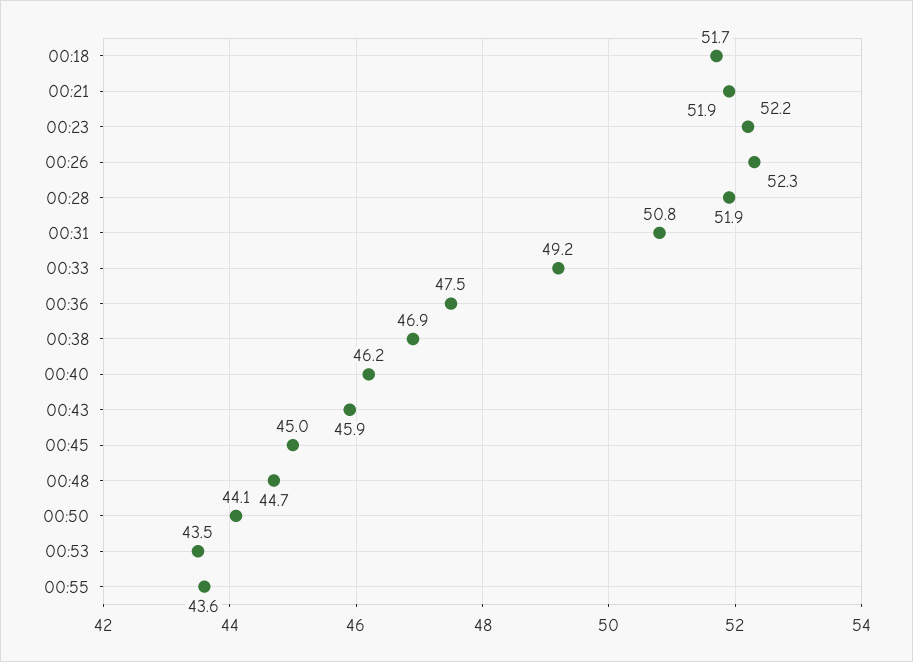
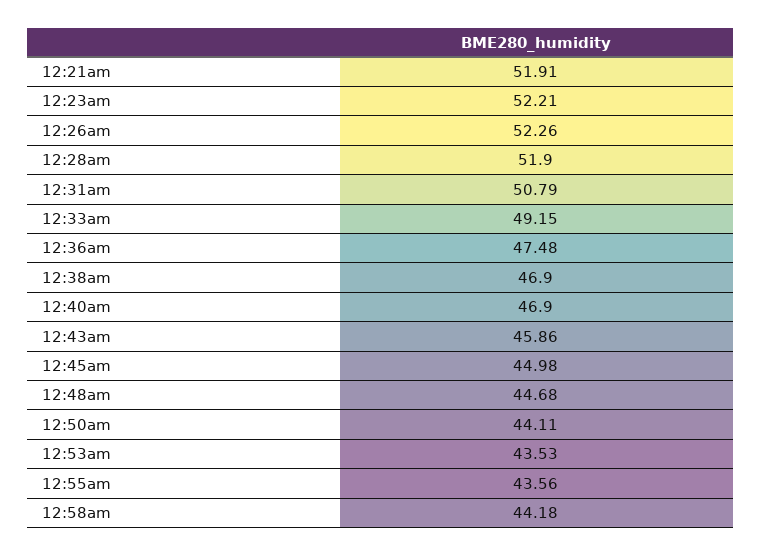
00:18: 51.7 -> none
00:40: 46.2 -> 46.9
12:58am: none -> 44.18

